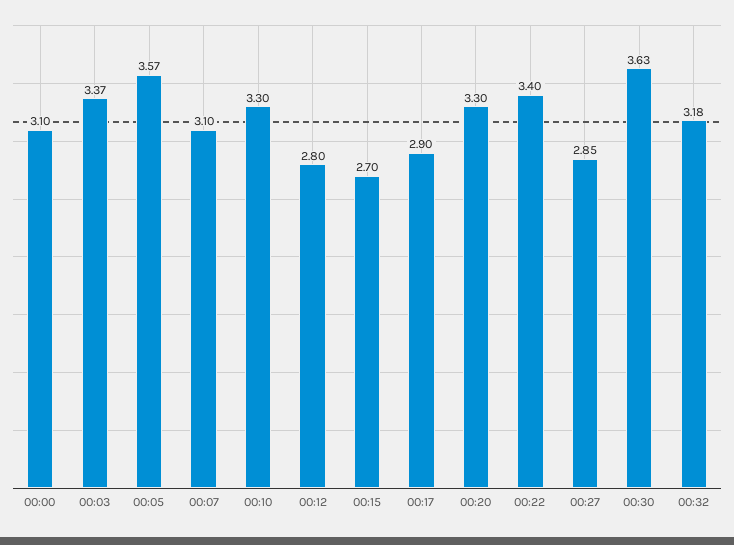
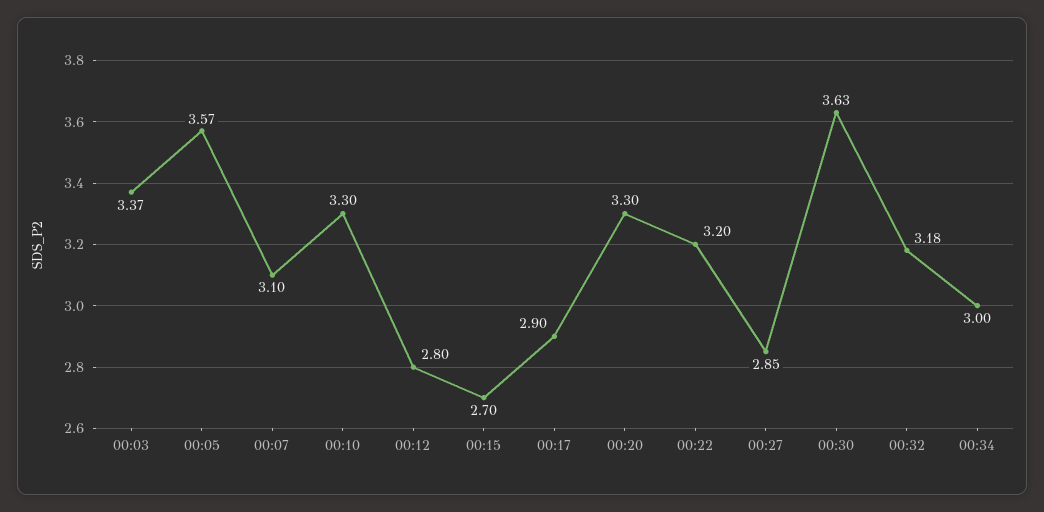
00:00: 3.1 -> none
00:22: 3.4 -> 3.2
00:34: none -> 3

